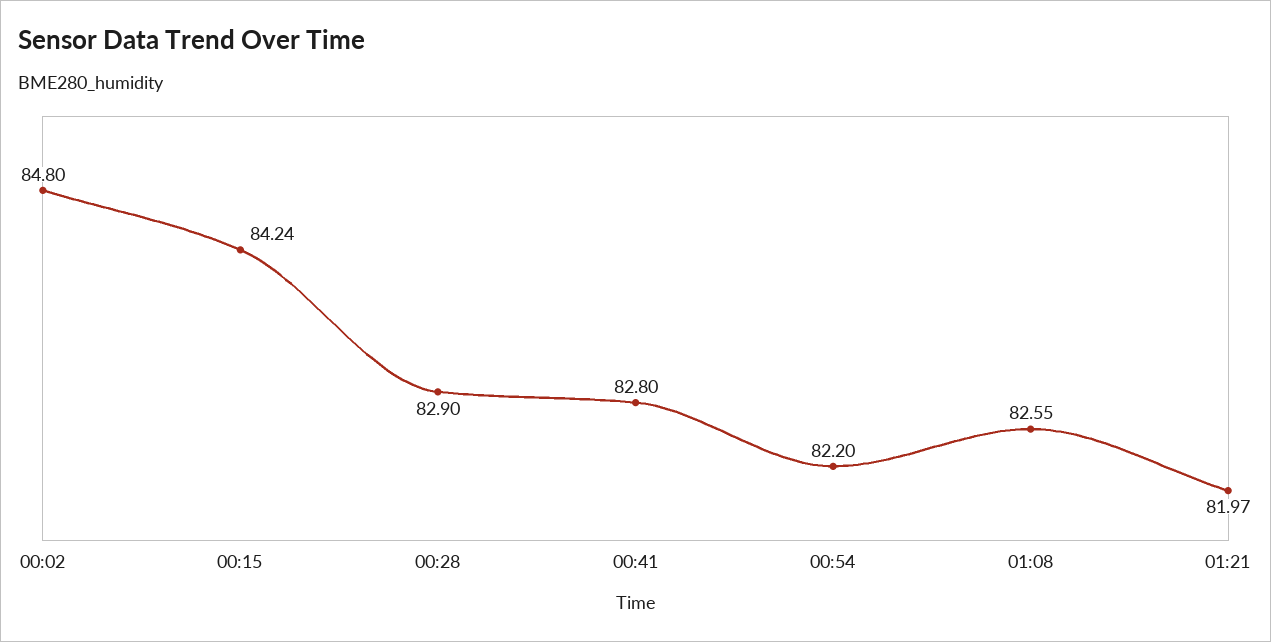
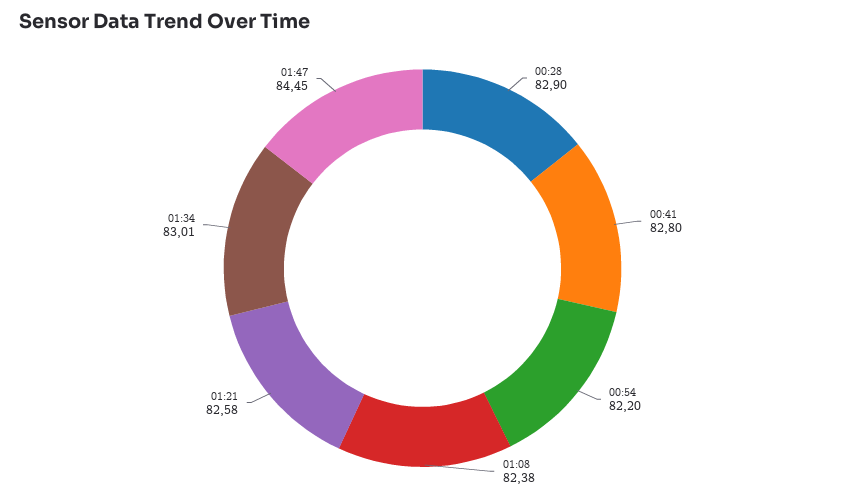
00:02: 84.8 -> none
00:15: 84.24 -> none
01:08: 82.55 -> 82.38
01:21: 81.97 -> 82.58
01:34: none -> 83.01
01:47: none -> 84.45

